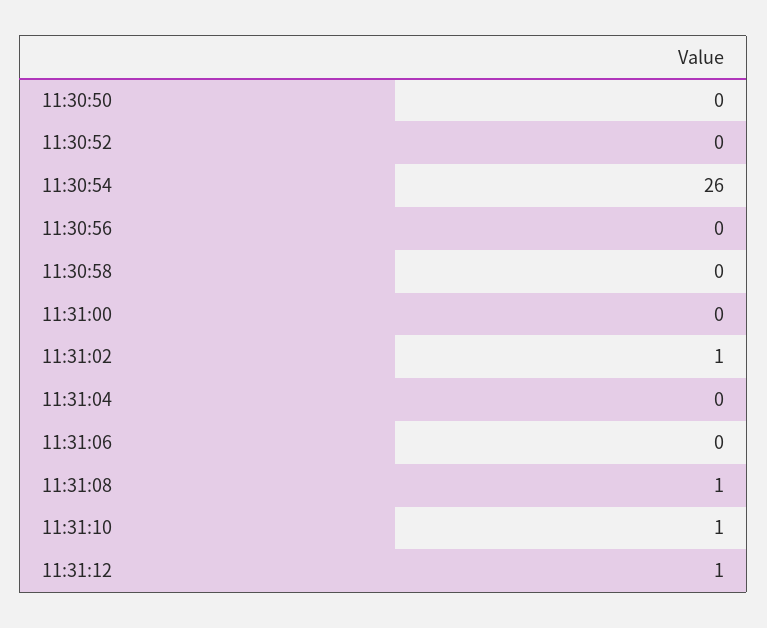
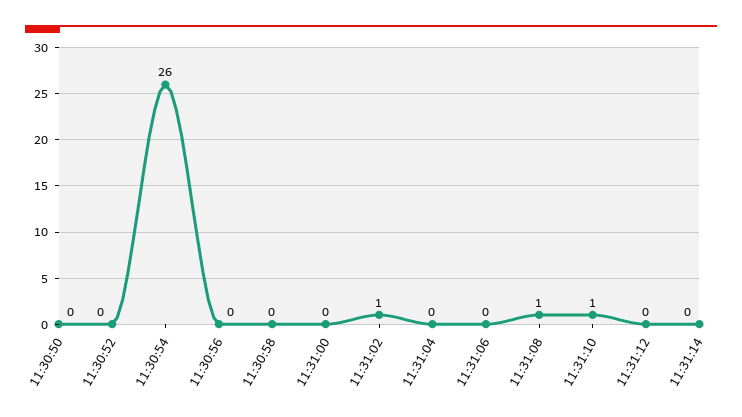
11:31:12: 1 -> 0
11:31:14: none -> 0

